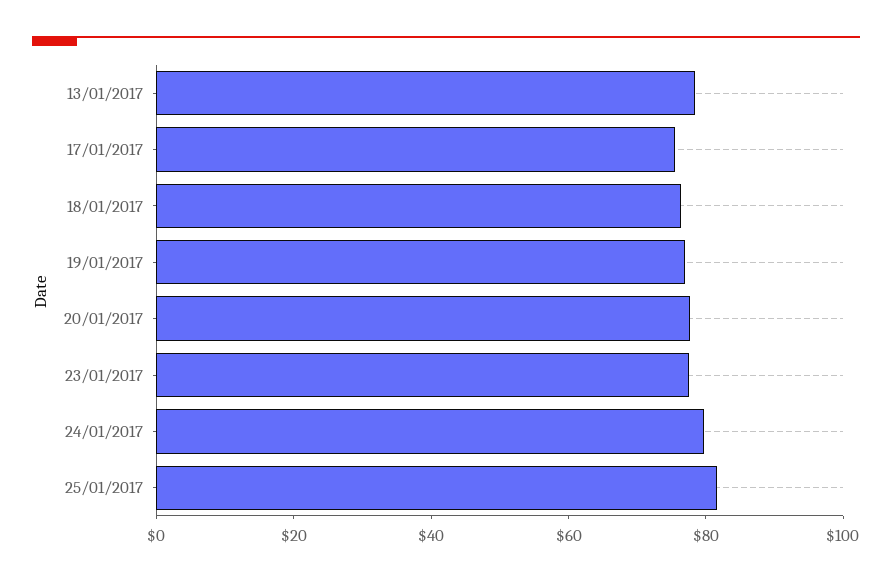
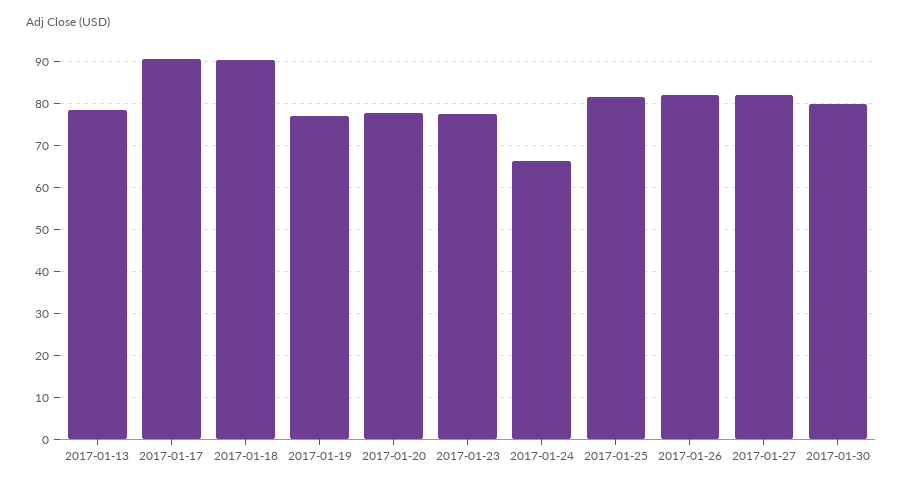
17/01/2017: 75 -> 90
18/01/2017: 75 -> 90
24/01/2017: 80 -> 66
2017-01-26: none -> 82
2017-01-27: none -> 82
2017-01-30: none -> 80

